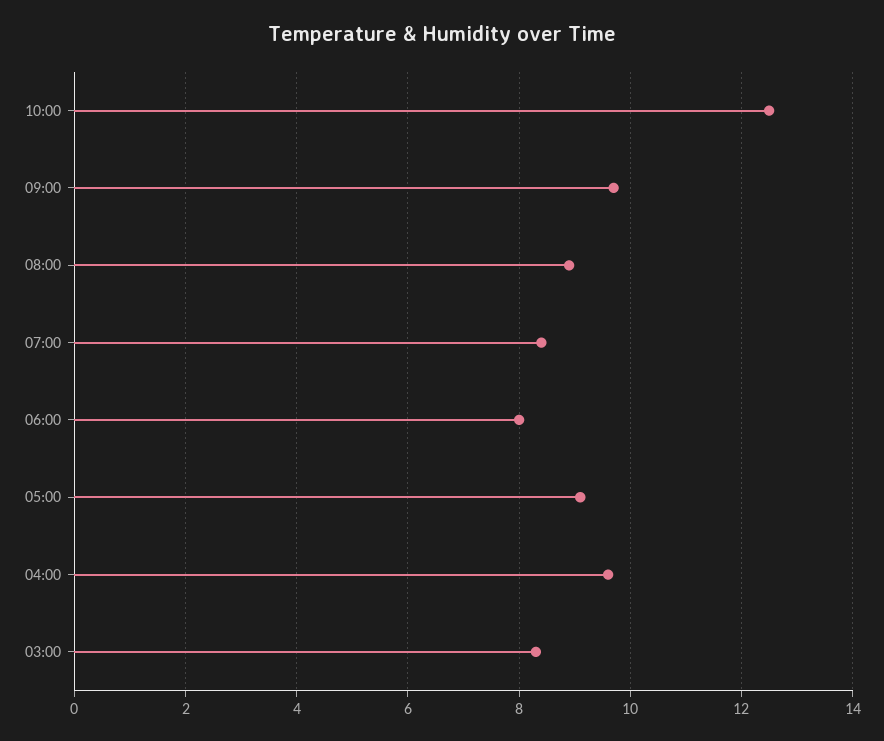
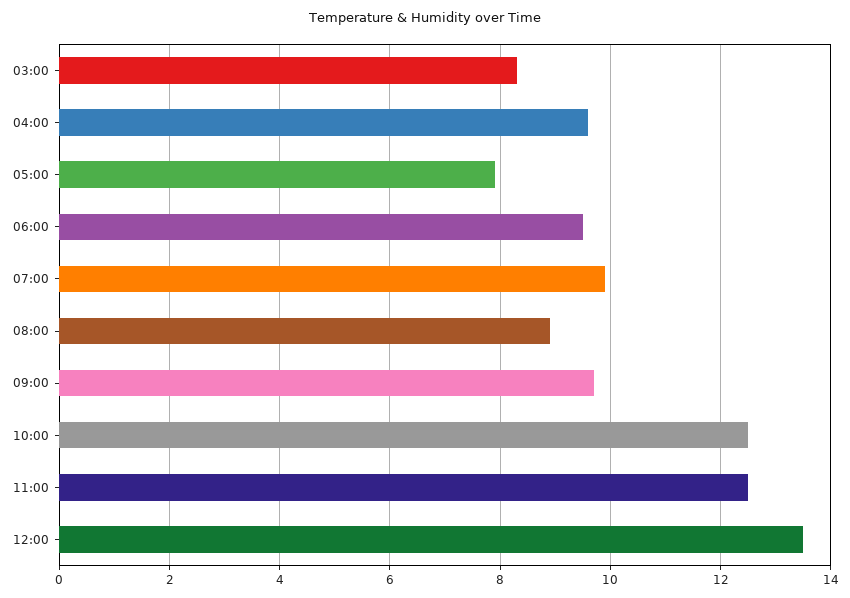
07:00: 8.5 -> 10
06:00: 8 -> 9.5
05:00: 9 -> 8
11:00: none -> 12.5
12:00: none -> 13.5

